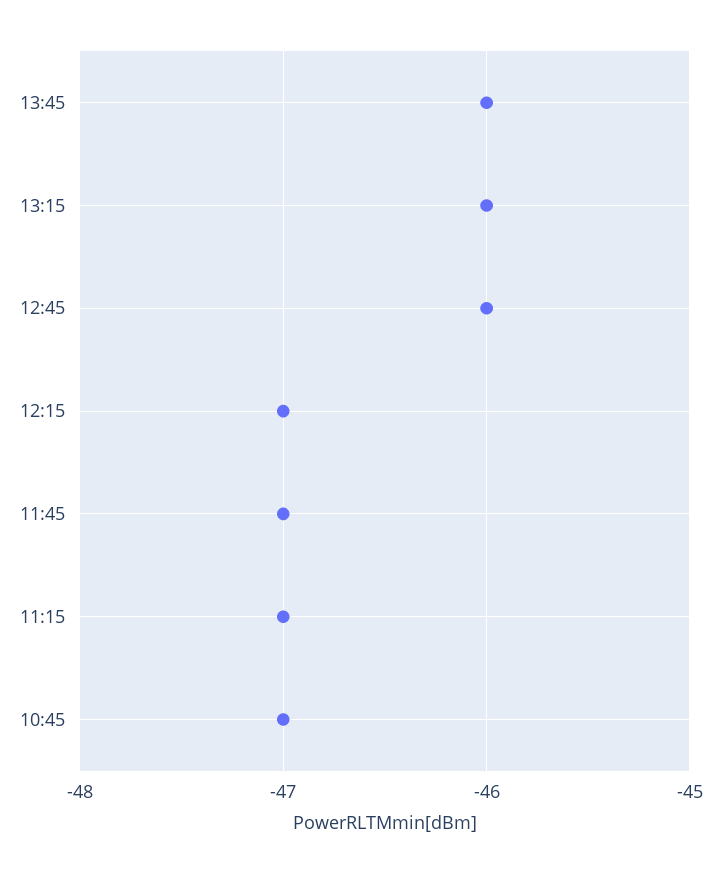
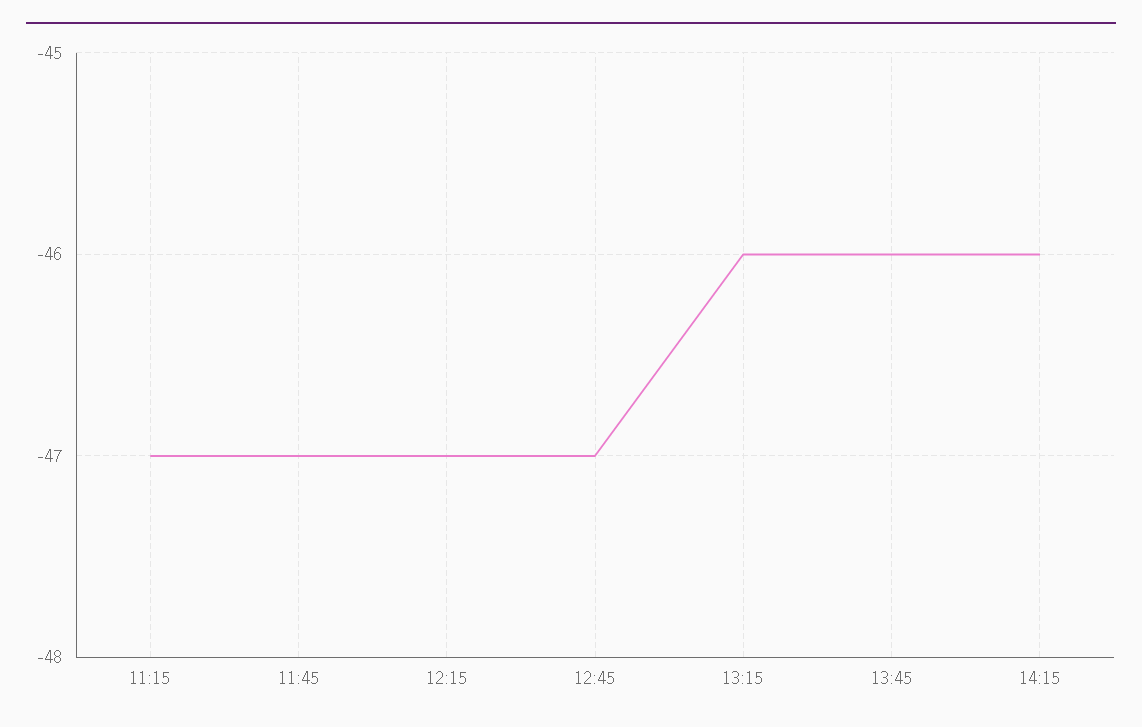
12:45: -46 -> -47
10:45: -47 -> none
14:15: none -> -46

